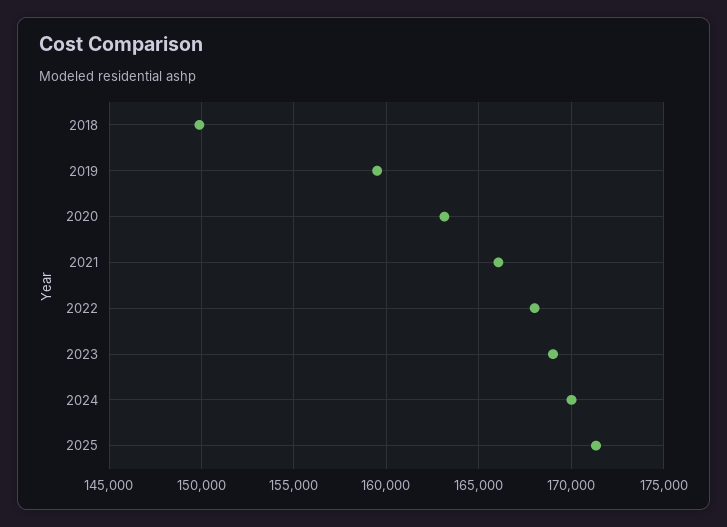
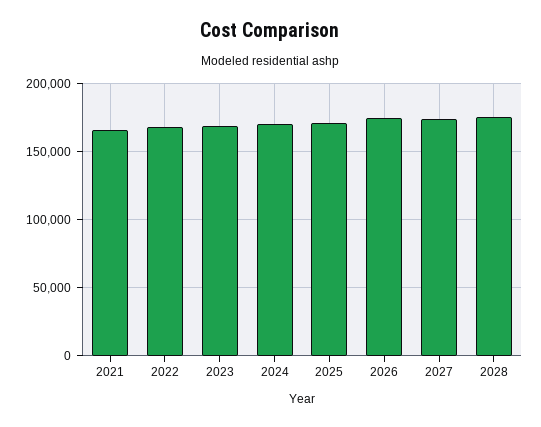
2018: 150000 -> none
2019: 159500 -> none
2020: 163000 -> none
2026: none -> 175000
2027: none -> 175000
2028: none -> 175000

